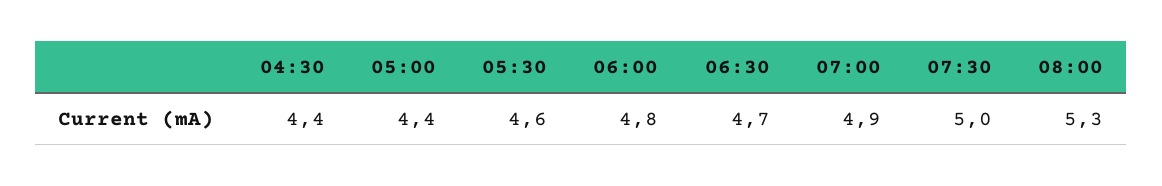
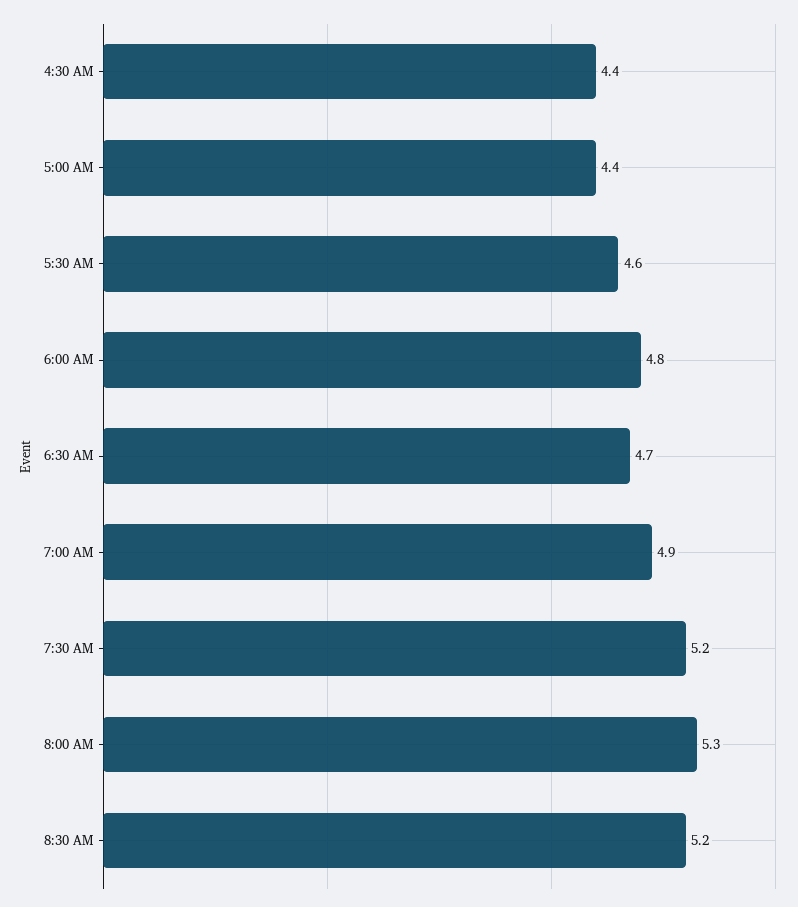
07:30: 5 -> 5.2
8:30 AM: none -> 5.2

